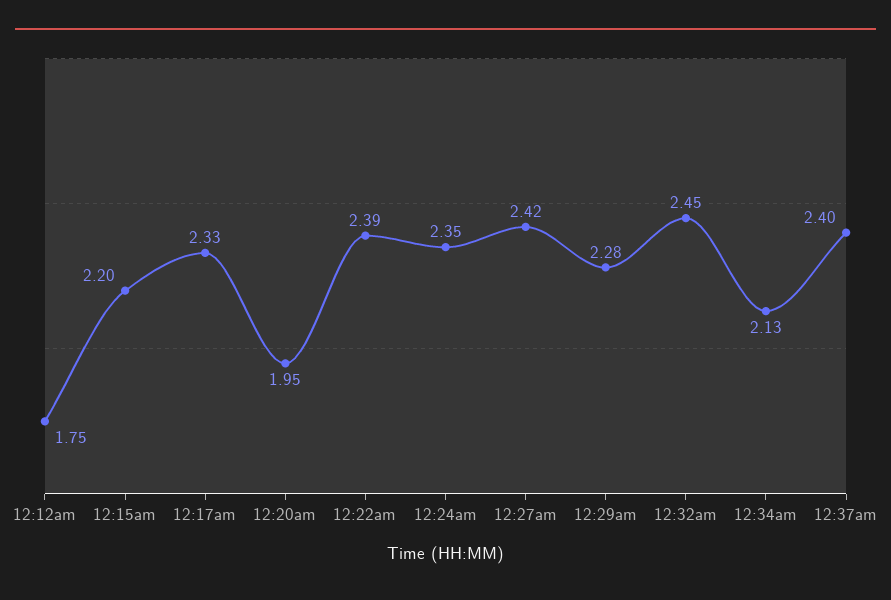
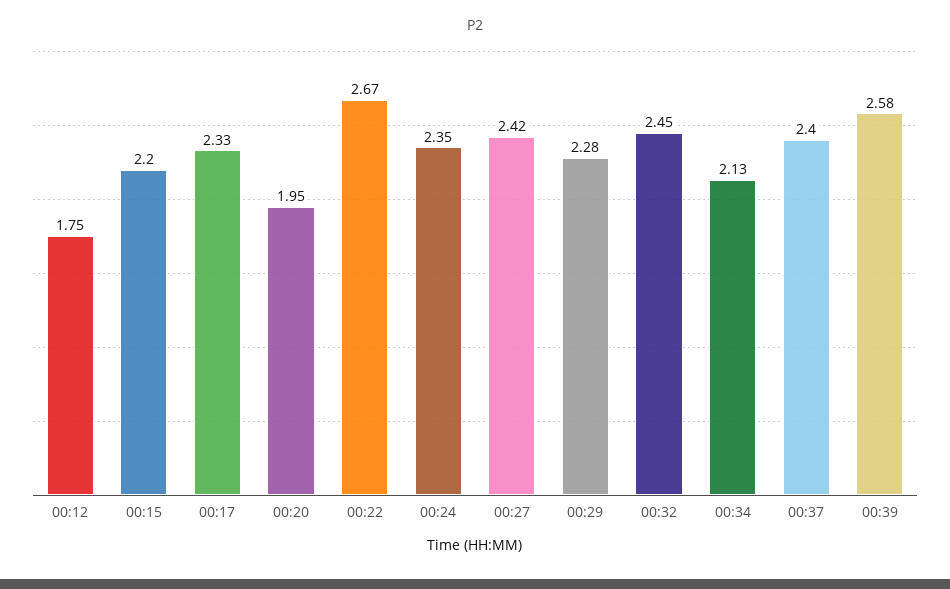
12:22am: 2.39 -> 2.67
00:39: none -> 2.58

